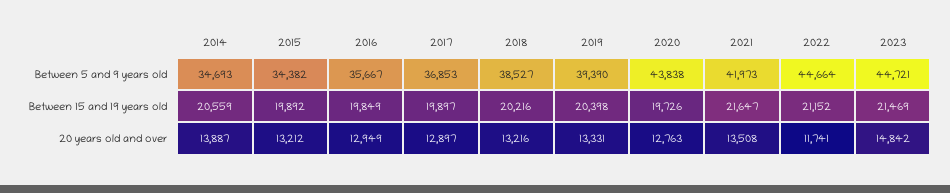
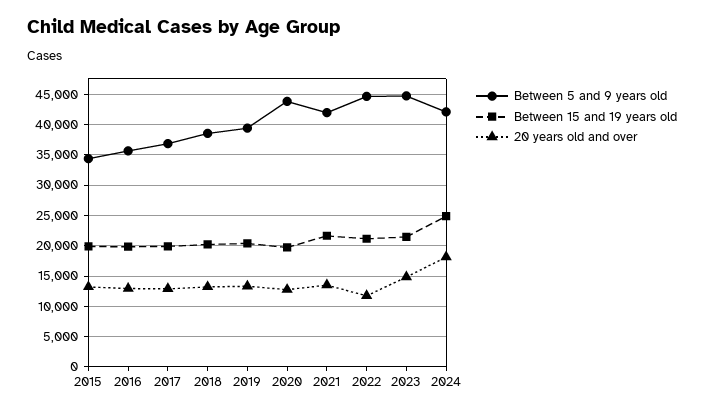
Between 5 and 9 years old, 2014: 34693 -> none
Between 15 and 19 years old, 2014: 20559 -> none
20 years old and over, 2014: 13887 -> none
Between 5 and 9 years old, 2024: none -> 42000
Between 15 and 19 years old, 2024: none -> 25000
20 years old and over, 2024: none -> 18000

